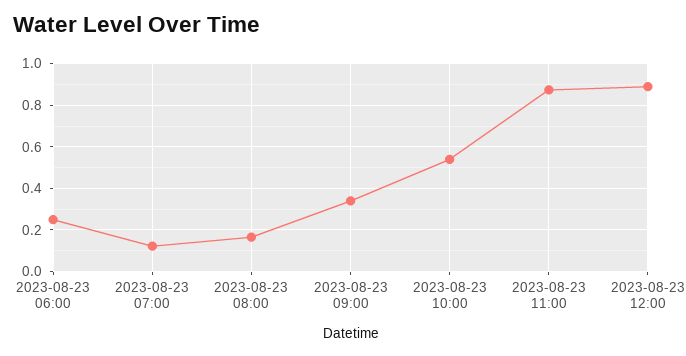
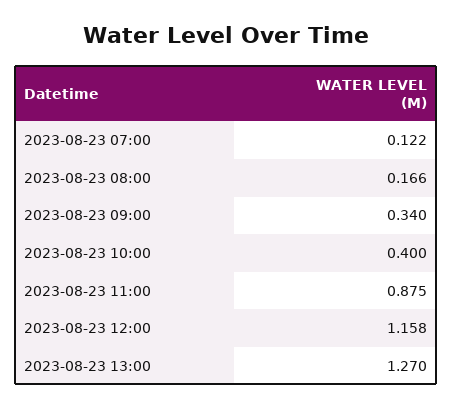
2023-08-23 06:00: 0.25 -> none
2023-08-23 10:00: 0.55 -> 0.4
2023-08-23 12:00: 0.9 -> 1.158
2023-08-23 13:00: none -> 1.27

